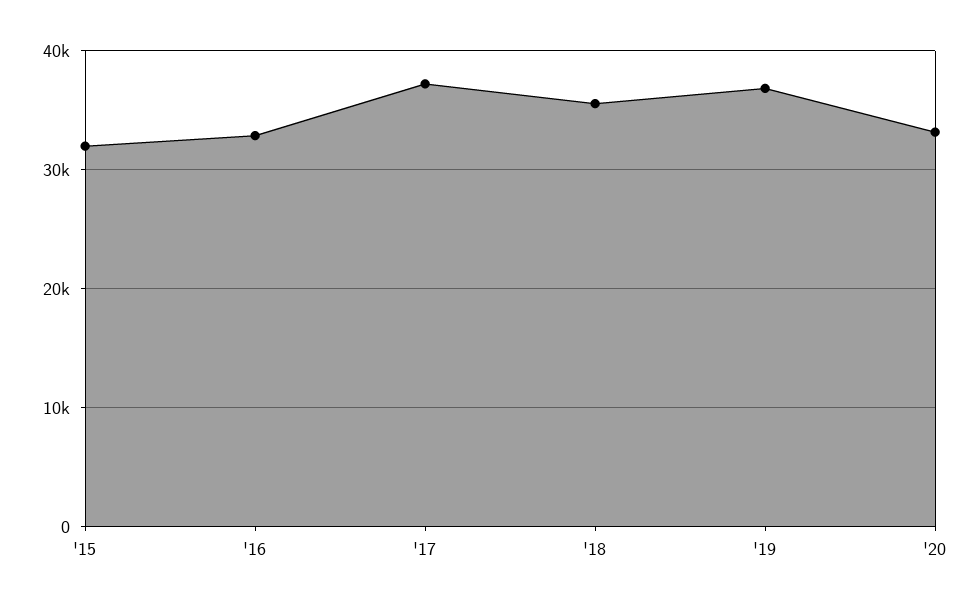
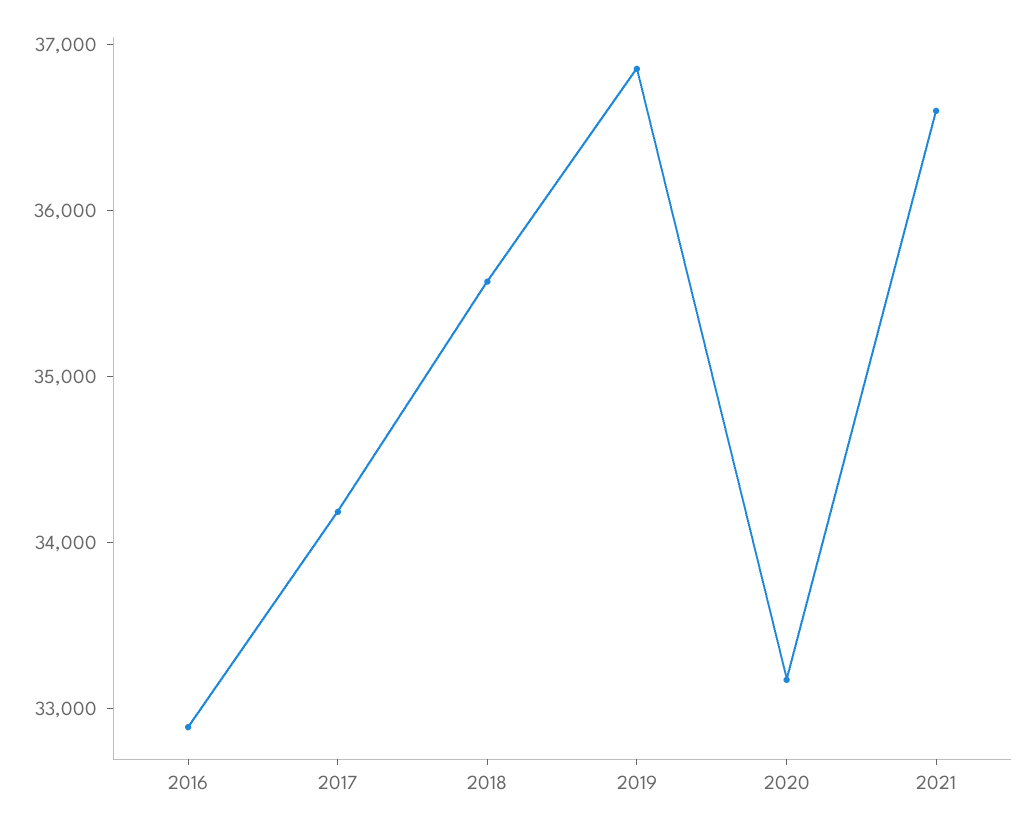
'15: 32000 -> none
'17: 37000 -> 34200
2021: none -> 36600

